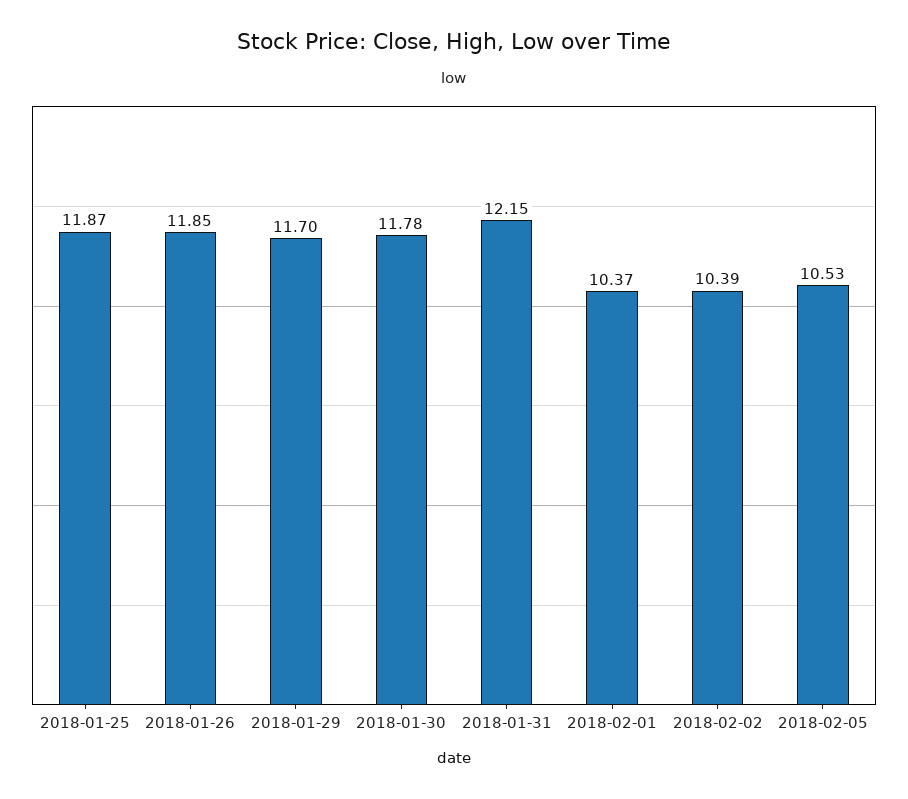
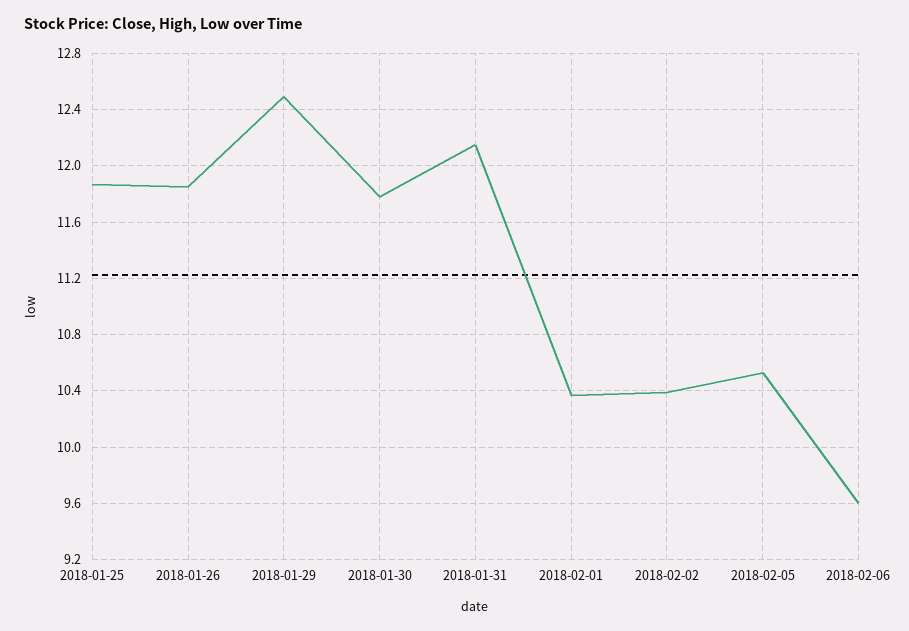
2018-01-29: 11.7 -> 12.5
2018-02-06: none -> 9.6

